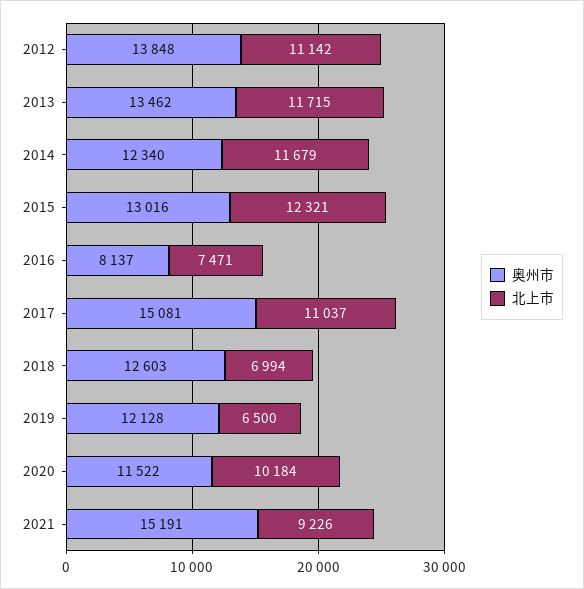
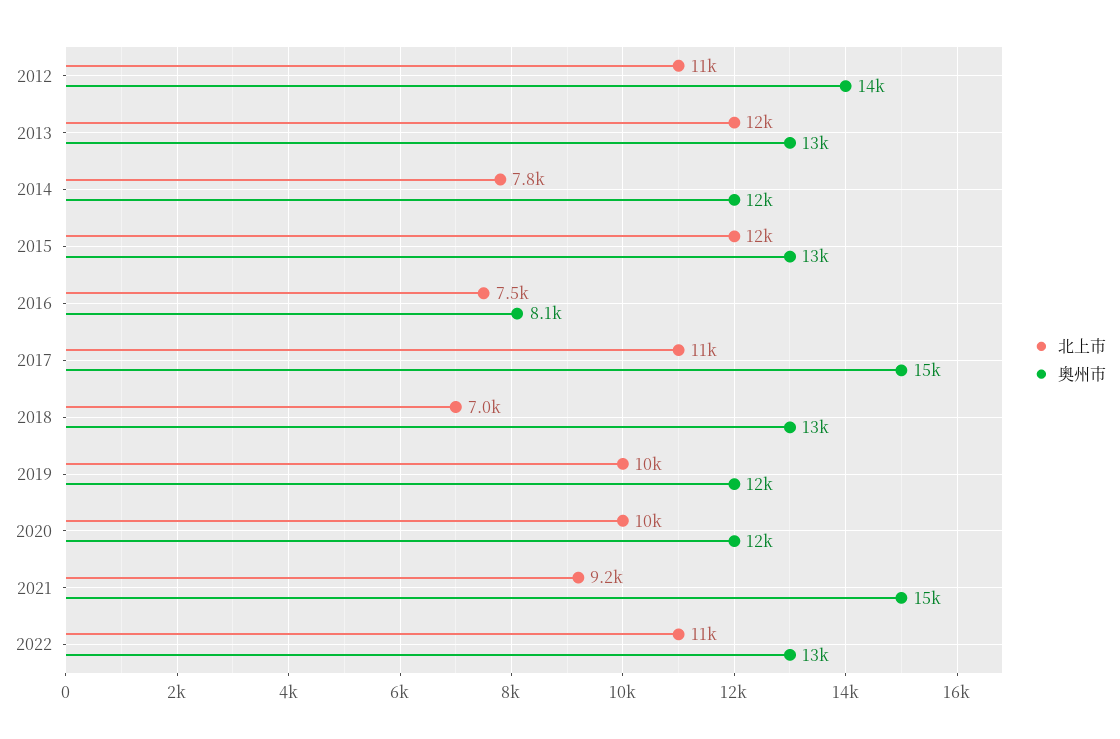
北上市, 2014: 11679 -> 7800
北上市, 2019: 6500 -> 10000
北上市, 2022: none -> 11000
奥州市, 2022: none -> 13000

